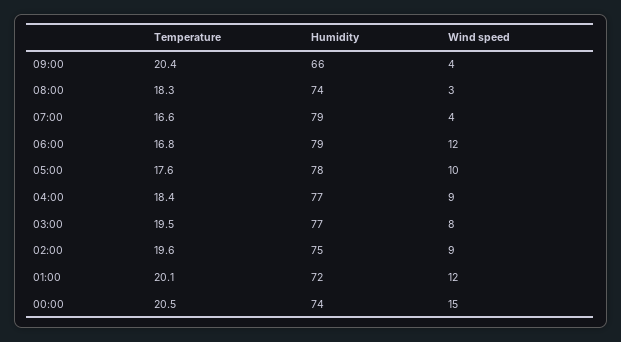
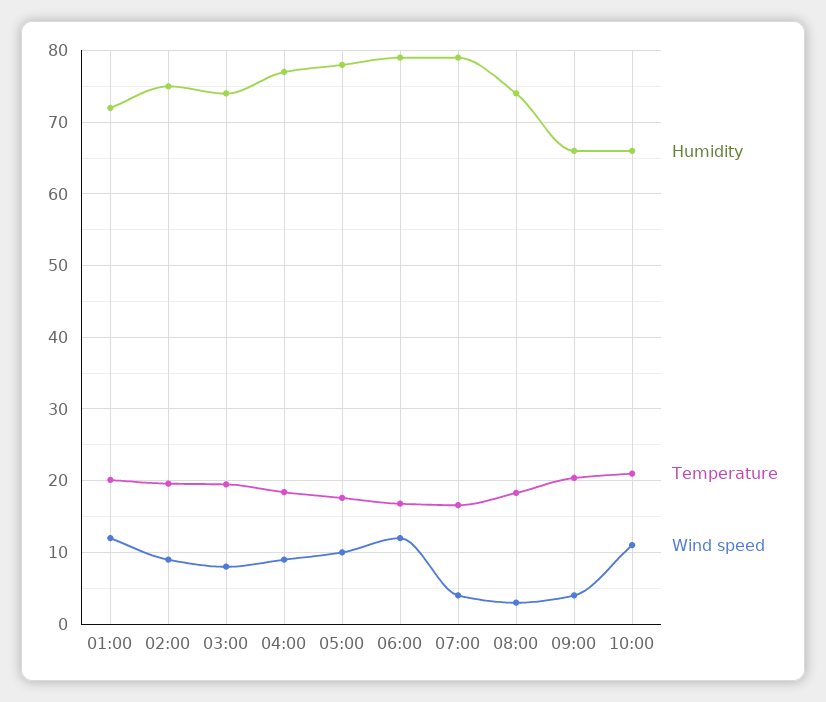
Humidity, 03:00: 77 -> 74
Temperature, 00:00: 20.5 -> none
Humidity, 00:00: 74 -> none
Wind speed, 00:00: 15 -> none
Humidity, 10:00: none -> 66
Temperature, 10:00: none -> 21
Wind speed, 10:00: none -> 11

